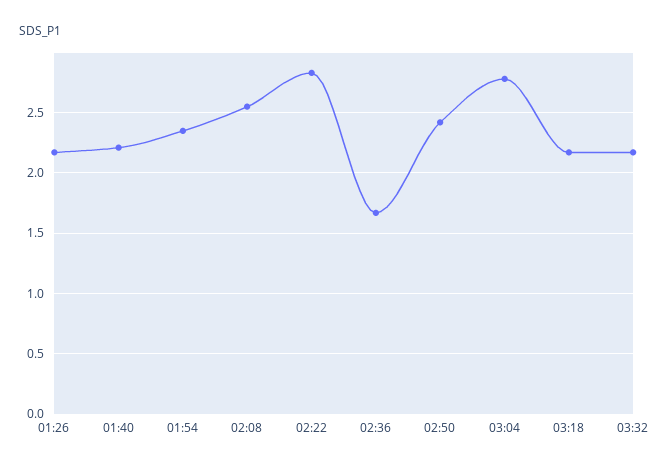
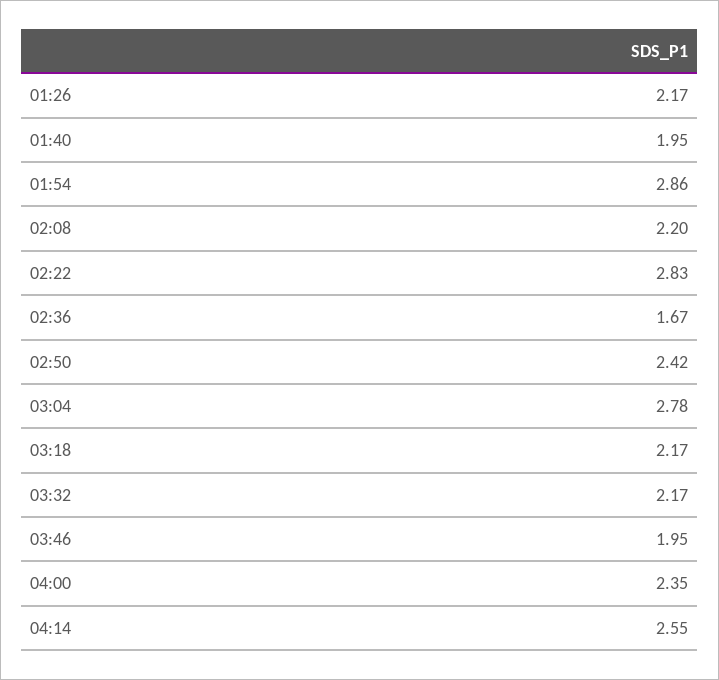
01:40: 2.2 -> 1.95
01:54: 2.35 -> 2.86
02:08: 2.55 -> 2.2
03:46: none -> 1.95
04:00: none -> 2.35
04:14: none -> 2.55

